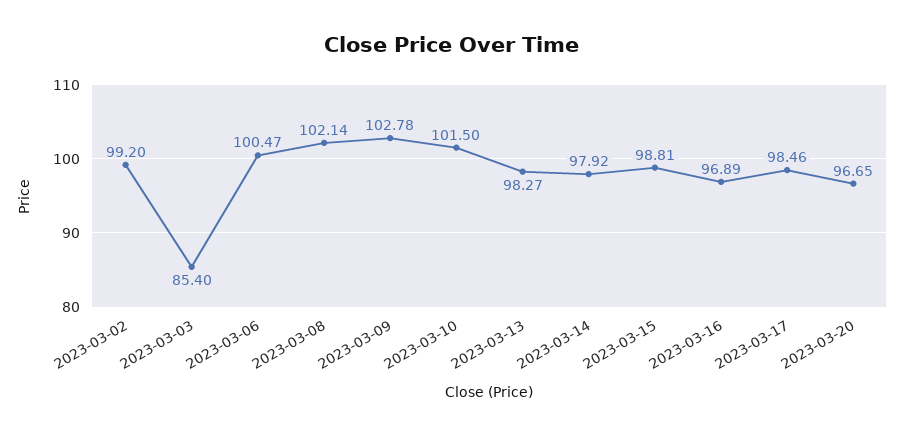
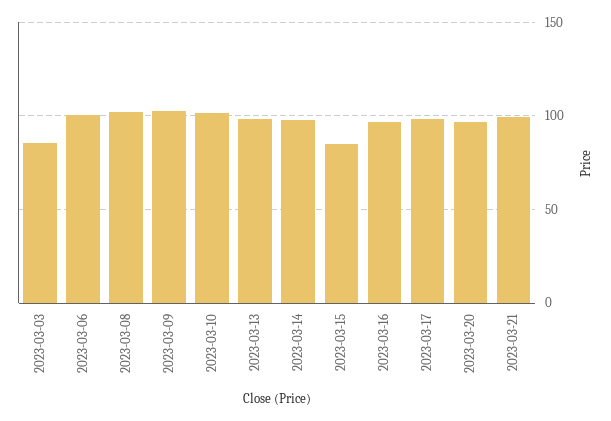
2023-03-02: 99.2 -> none
2023-03-15: 98.81 -> 85
2023-03-21: none -> 100

